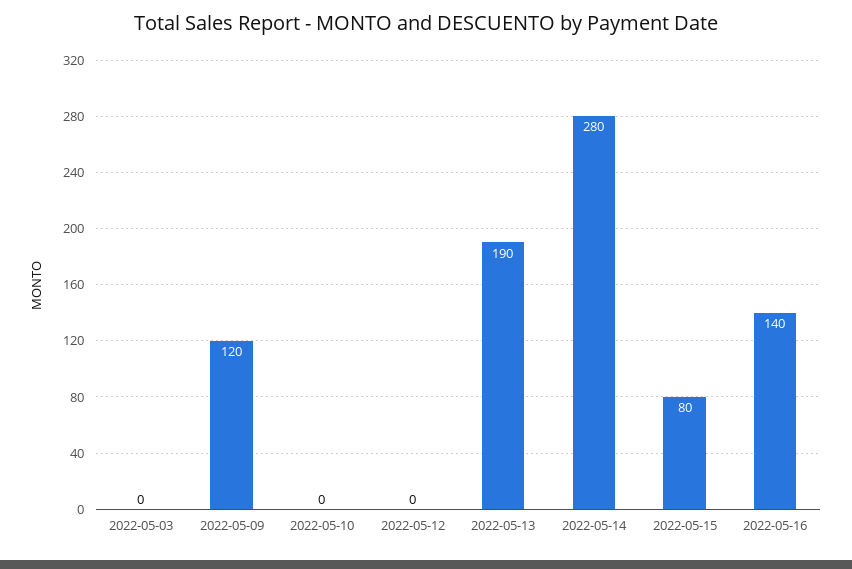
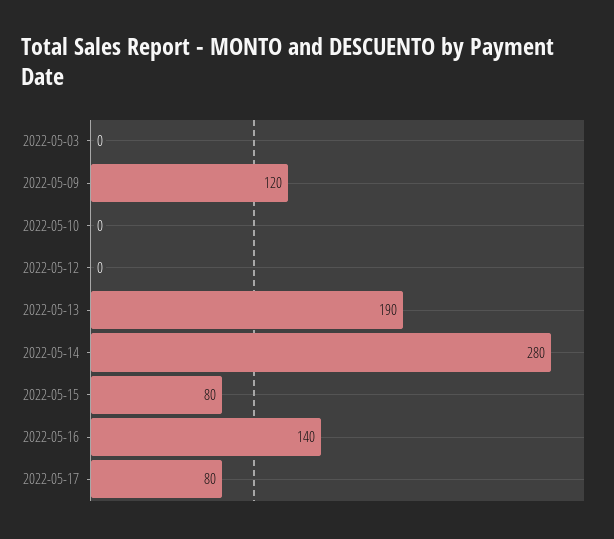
2022-05-17: none -> 80

